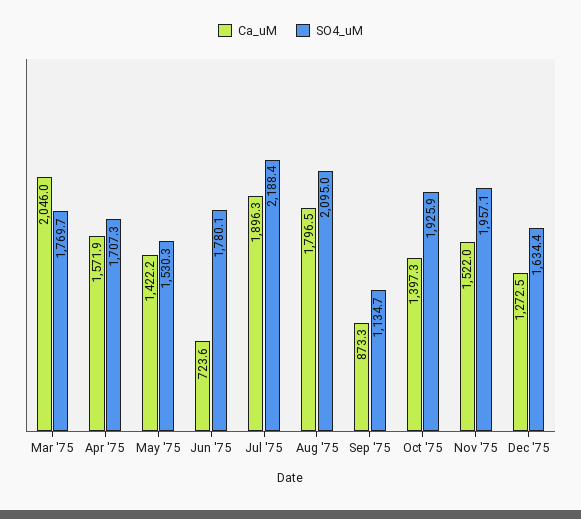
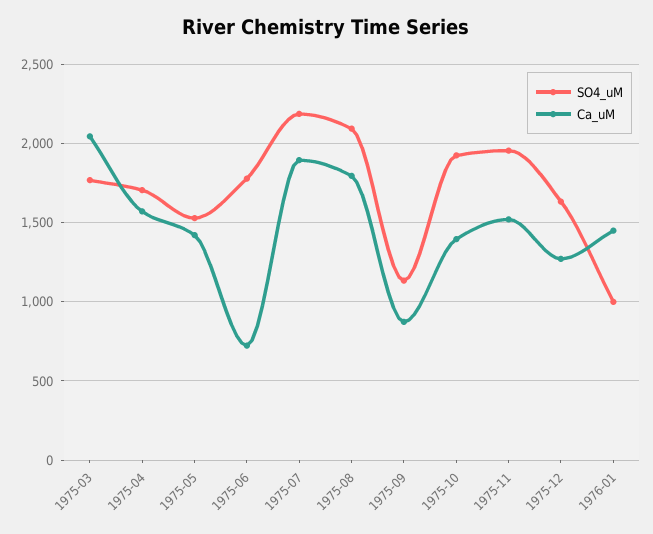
SO4_uM, 1976-01: none -> 1000
Ca_uM, 1976-01: none -> 1450

